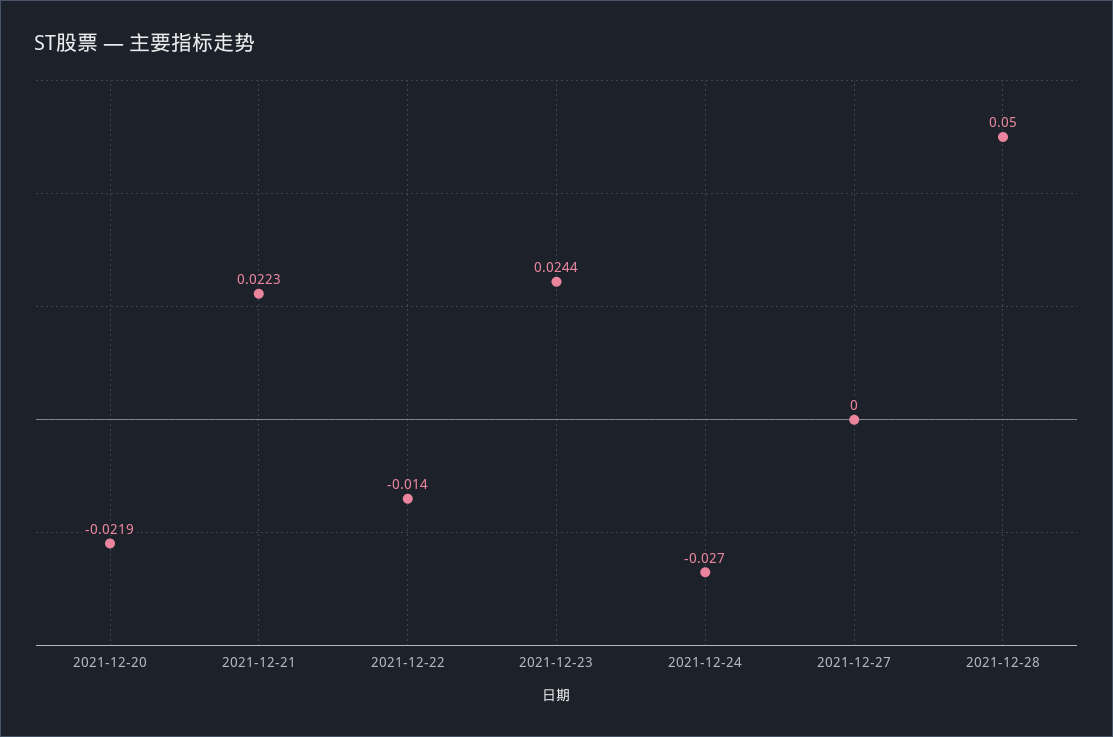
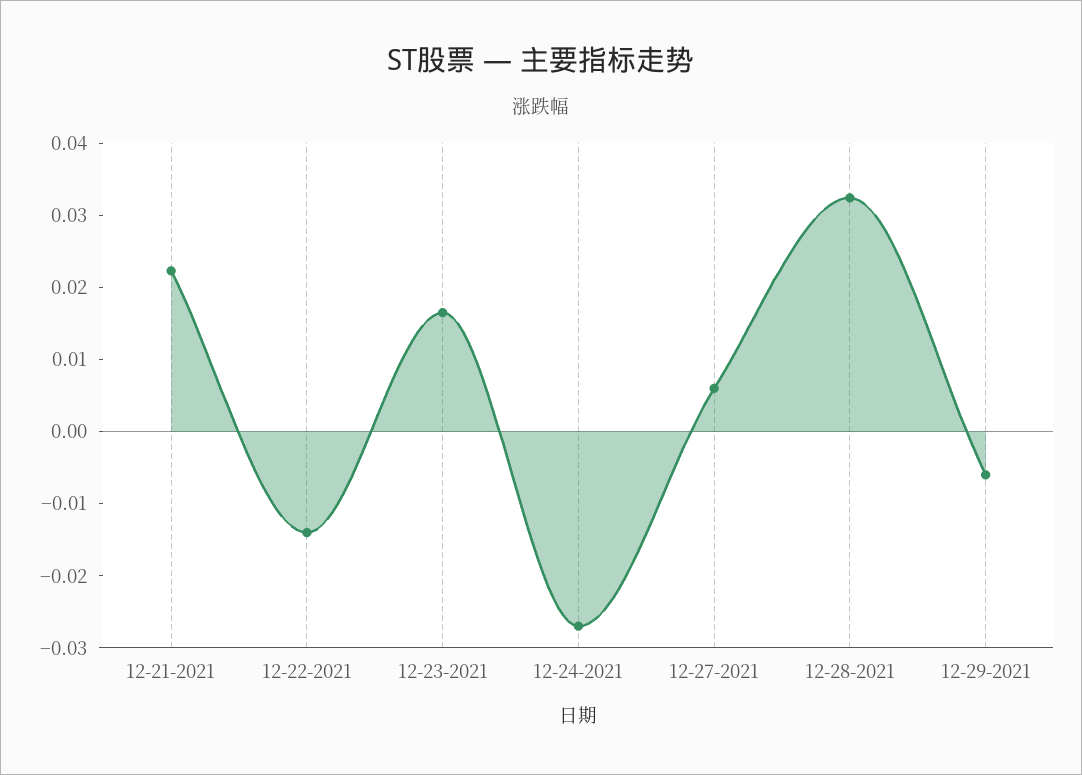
2021-12-20: -0.0219 -> none
2021-12-23: 0.0244 -> 0.016
2021-12-27: 0 -> 0.006
2021-12-28: 0.05 -> 0.032
12-29-2021: none -> -0.006

